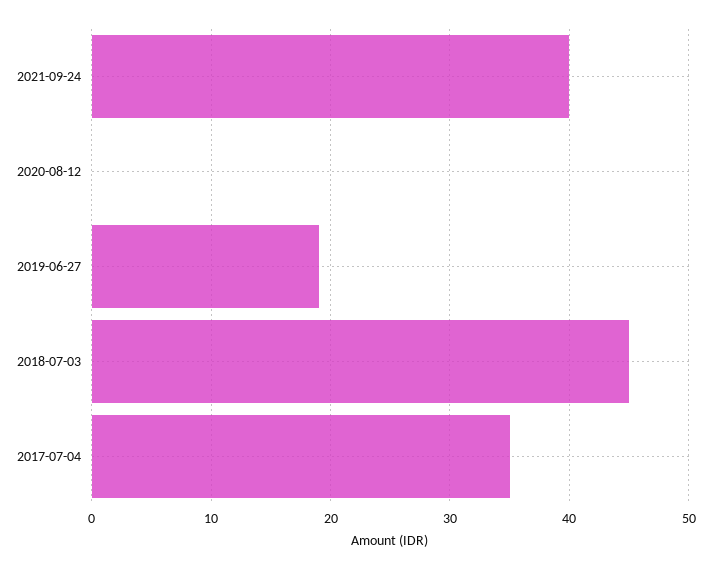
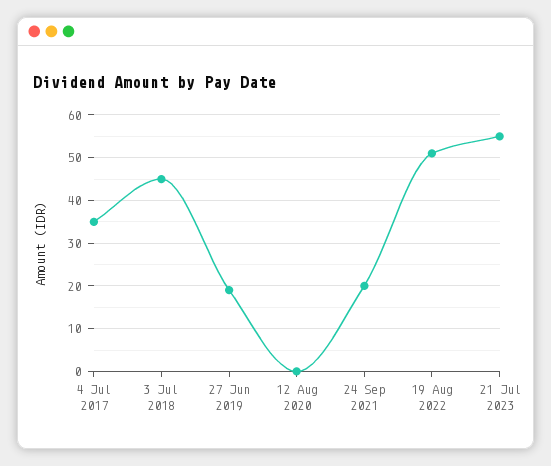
2021-09-24: 40 -> 20
19 Aug 2022: none -> 50
21 Jul 2023: none -> 55

